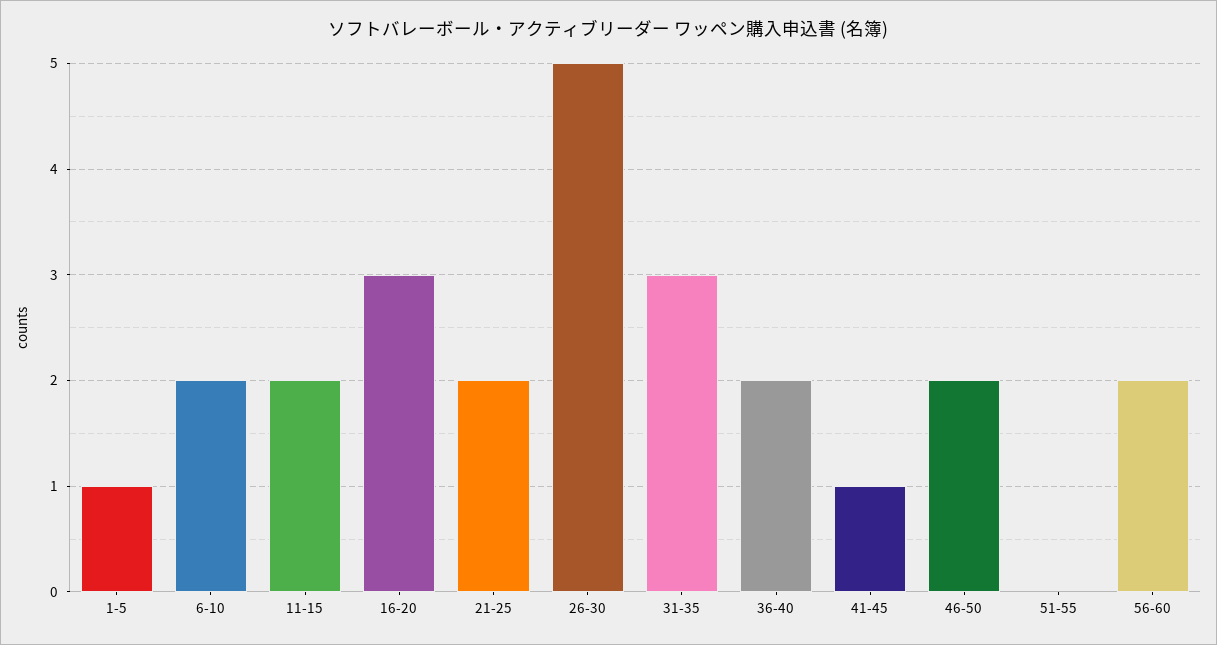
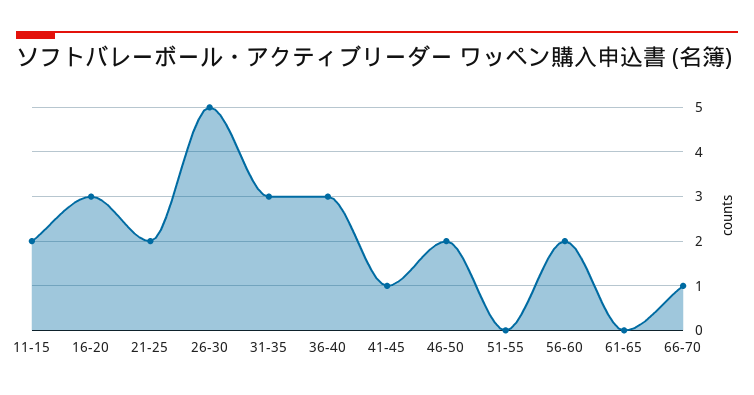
1-5: 1 -> none
6-10: 2 -> none
36-40: 2 -> 3
61-65: none -> 0
66-70: none -> 1

